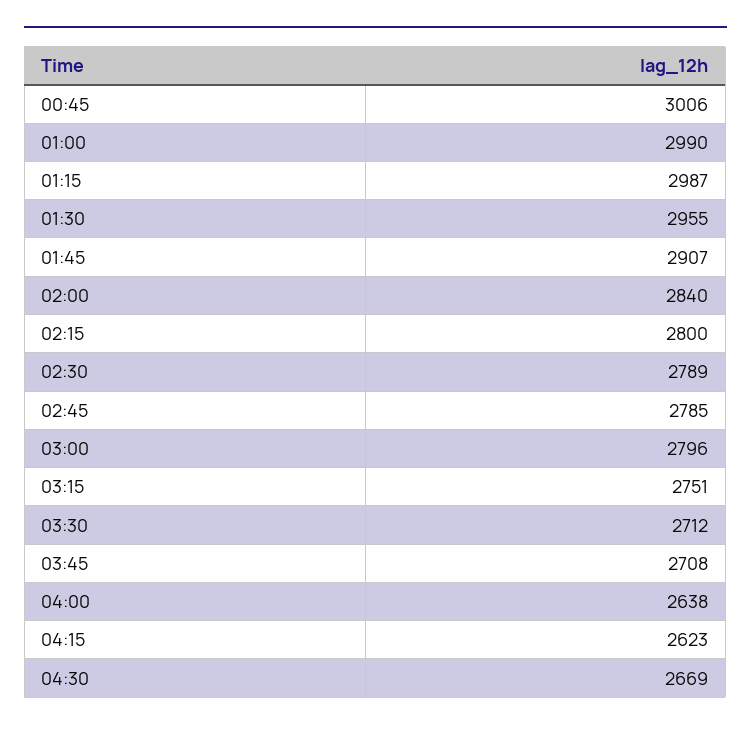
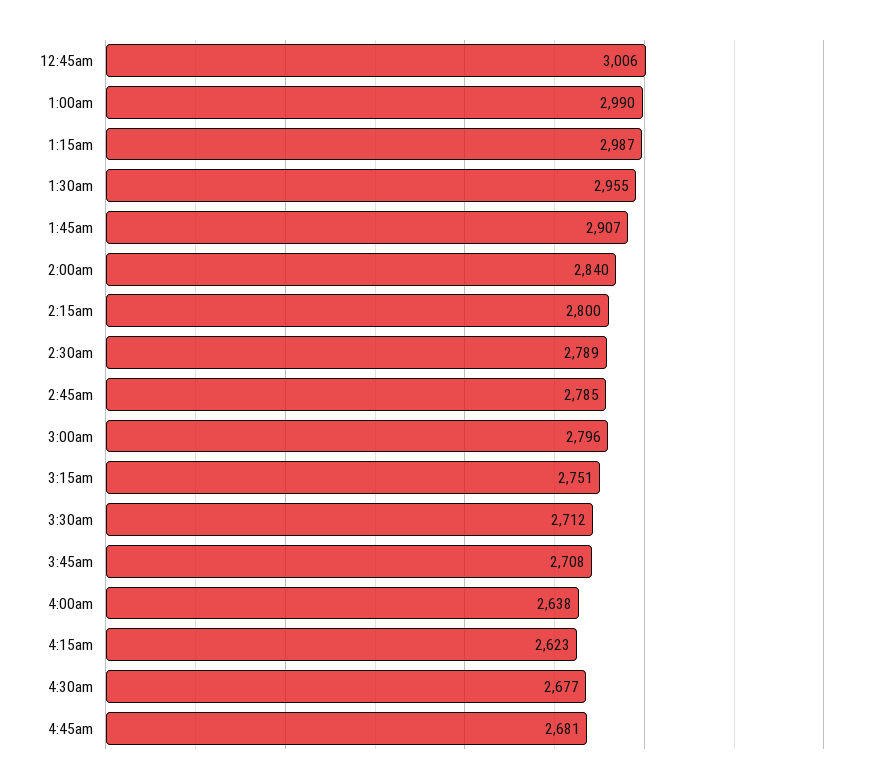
04:30: 2669 -> 2677
4:45am: none -> 2681

